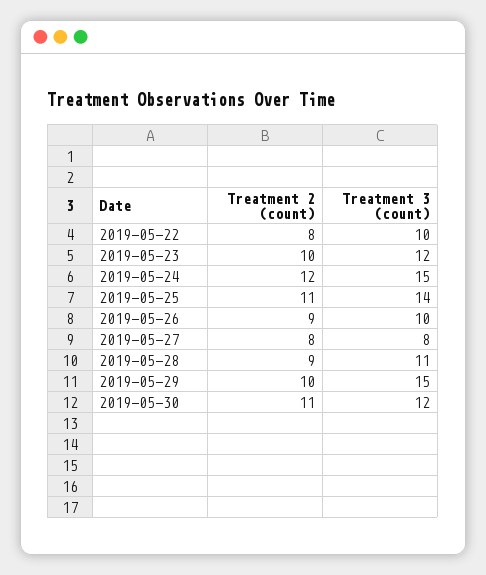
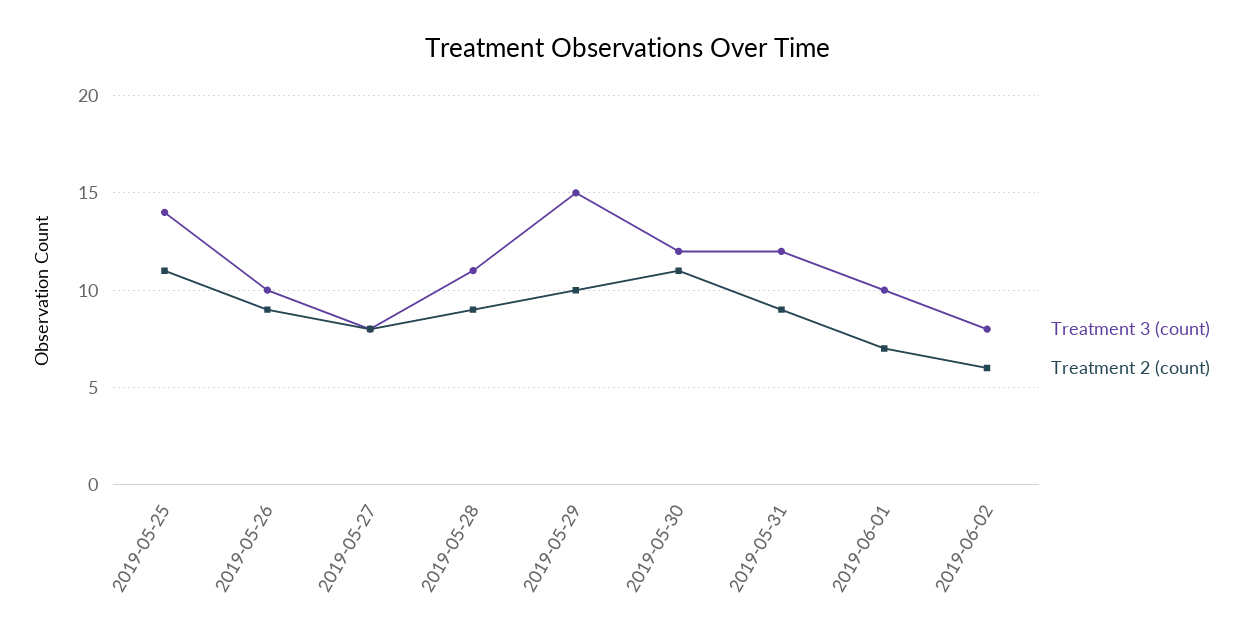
Treatment 2 (count), 2019-05-22: 8 -> none
Treatment 3 (count), 2019-05-22: 10 -> none
Treatment 2 (count), 2019-05-23: 10 -> none
Treatment 3 (count), 2019-05-23: 12 -> none
Treatment 2 (count), 2019-05-24: 12 -> none
Treatment 3 (count), 2019-05-24: 15 -> none
Treatment 3 (count), 2019-05-31: none -> 12
Treatment 2 (count), 2019-05-31: none -> 9
Treatment 3 (count), 2019-06-01: none -> 10
Treatment 2 (count), 2019-06-01: none -> 7
Treatment 3 (count), 2019-06-02: none -> 8
Treatment 2 (count), 2019-06-02: none -> 6

